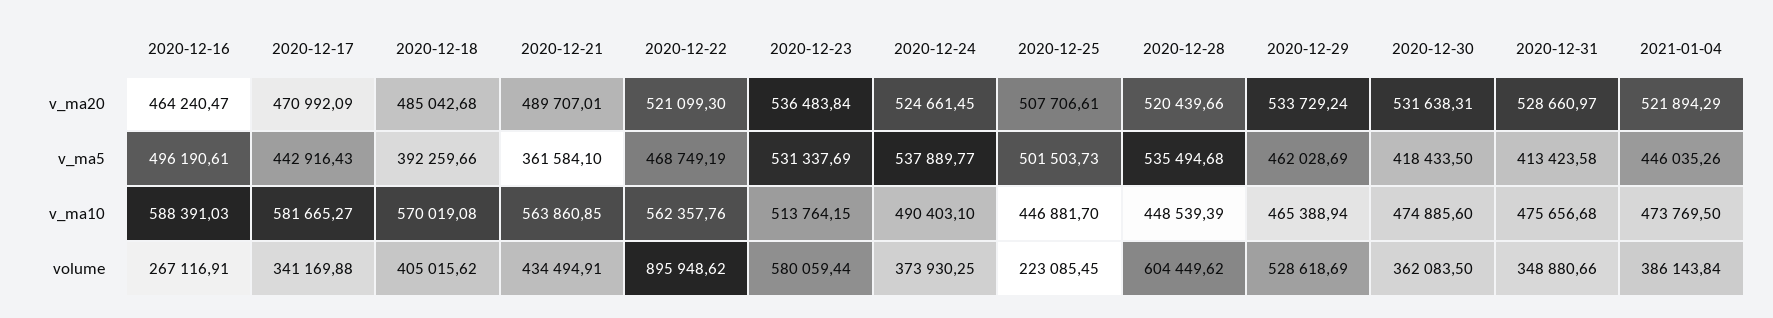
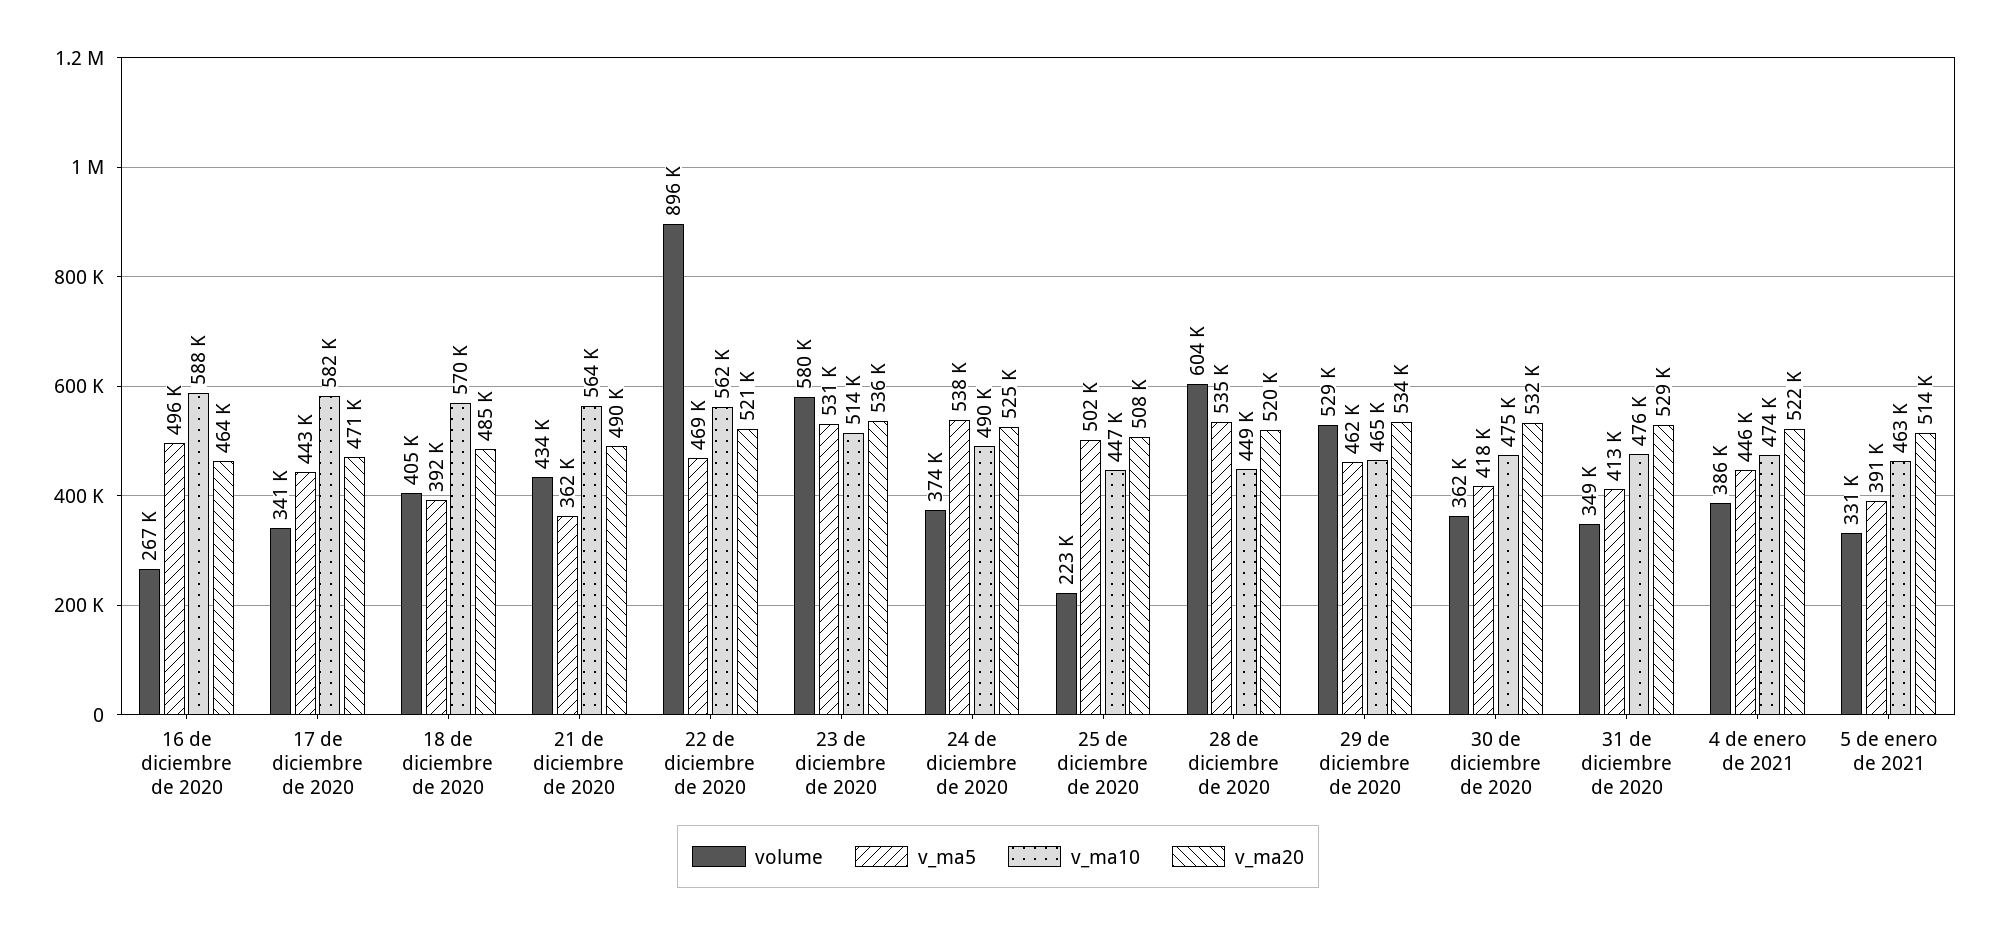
volume, 5 de enero de 2021: none -> 331000
v_ma5, 5 de enero de 2021: none -> 391000
v_ma10, 5 de enero de 2021: none -> 463000
v_ma20, 5 de enero de 2021: none -> 514000

